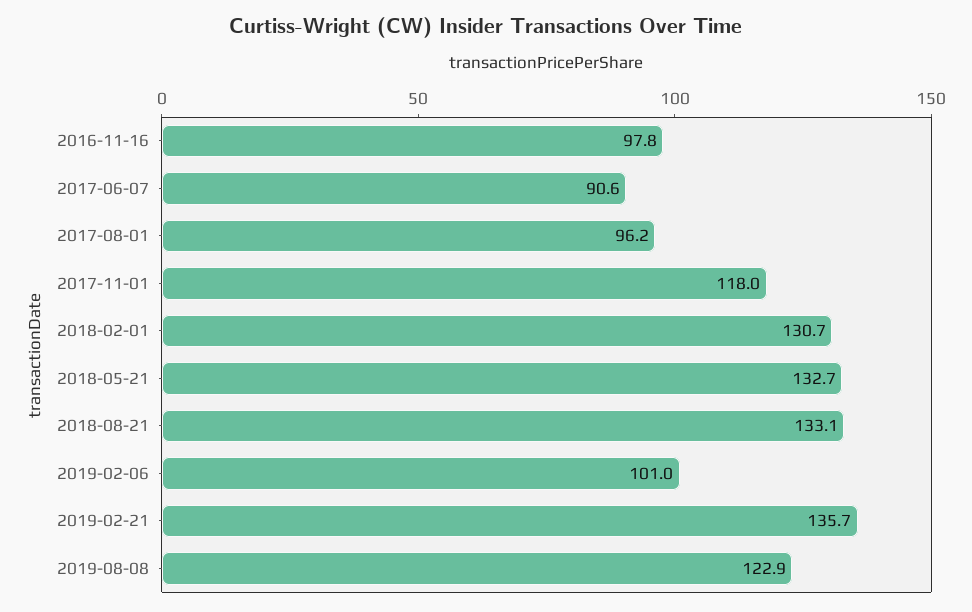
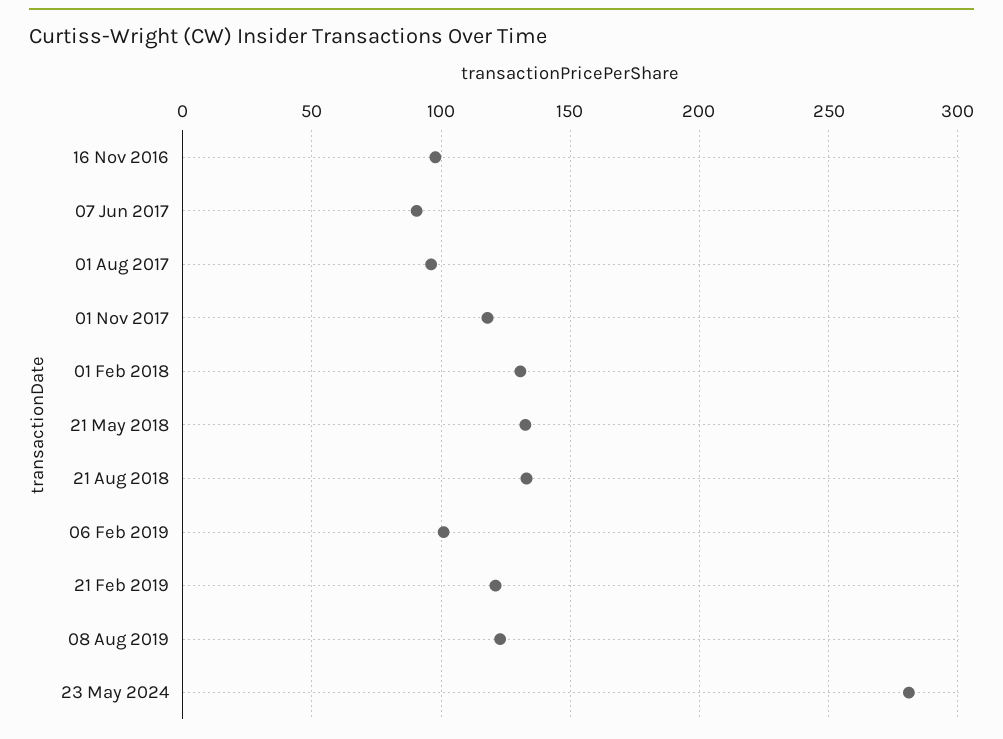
2019-02-21: 135.7 -> 120
23 May 2024: none -> 280

